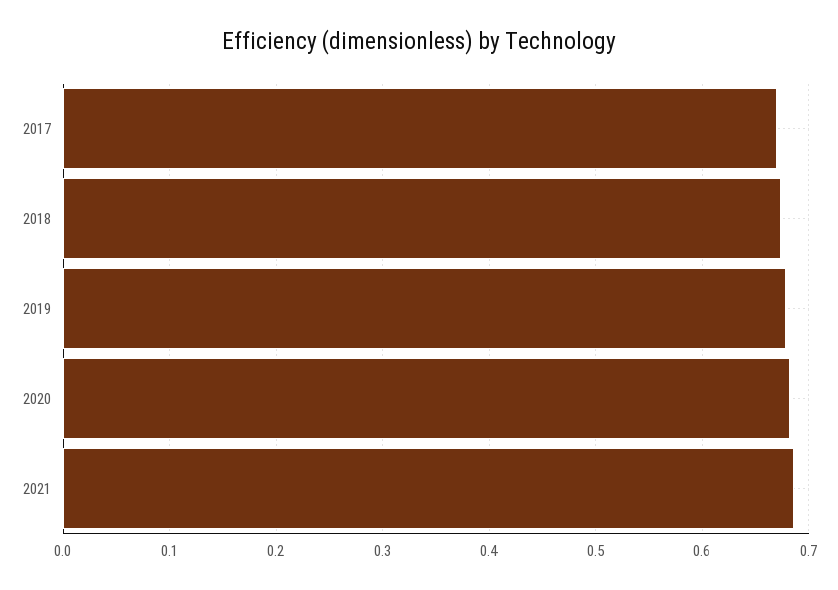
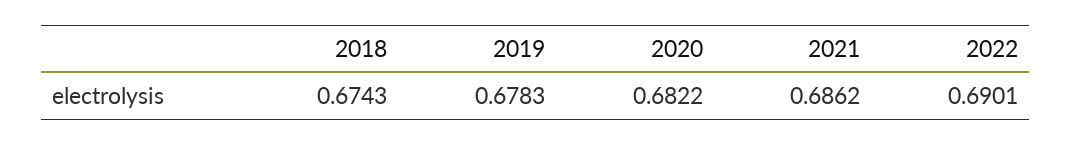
2017: 0.67 -> none
2022: none -> 0.6901

